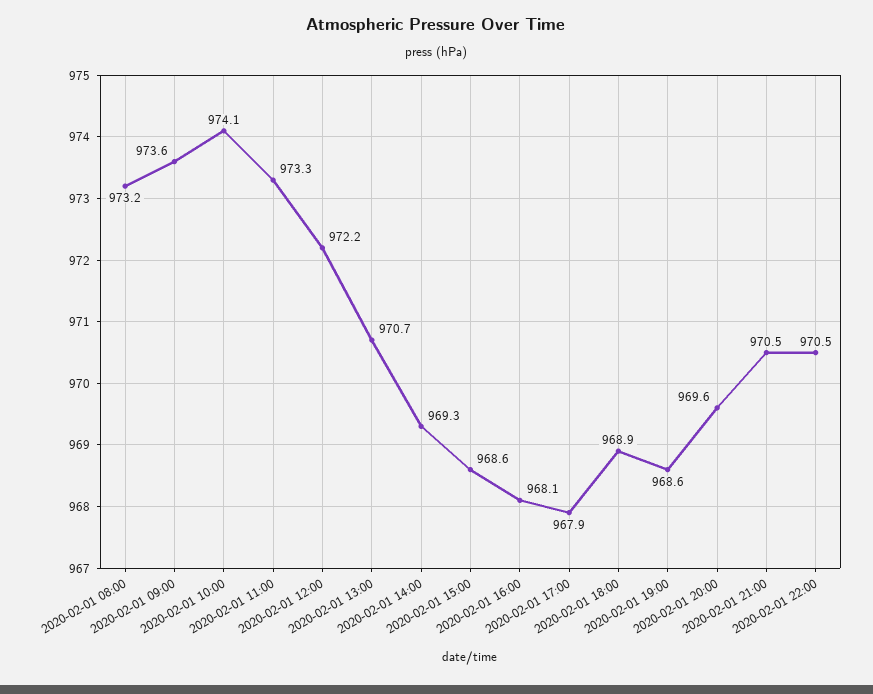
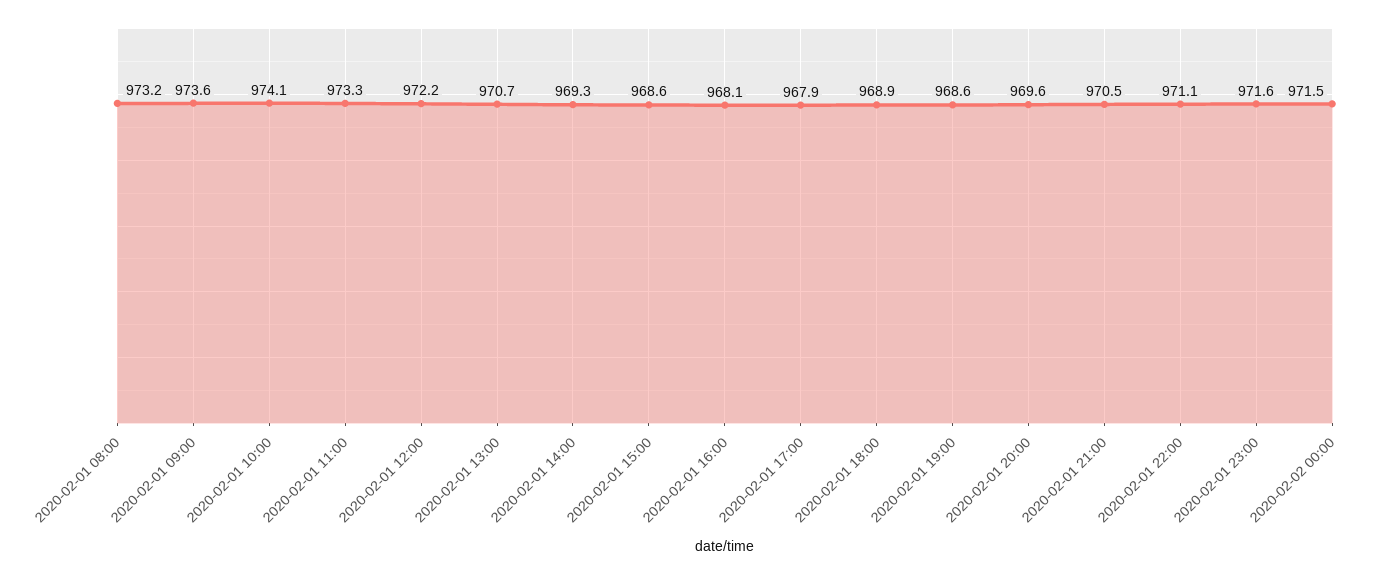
2020-02-01 22:00: 970.5 -> 971.1
2020-02-01 23:00: none -> 971.6
2020-02-02 00:00: none -> 971.5

